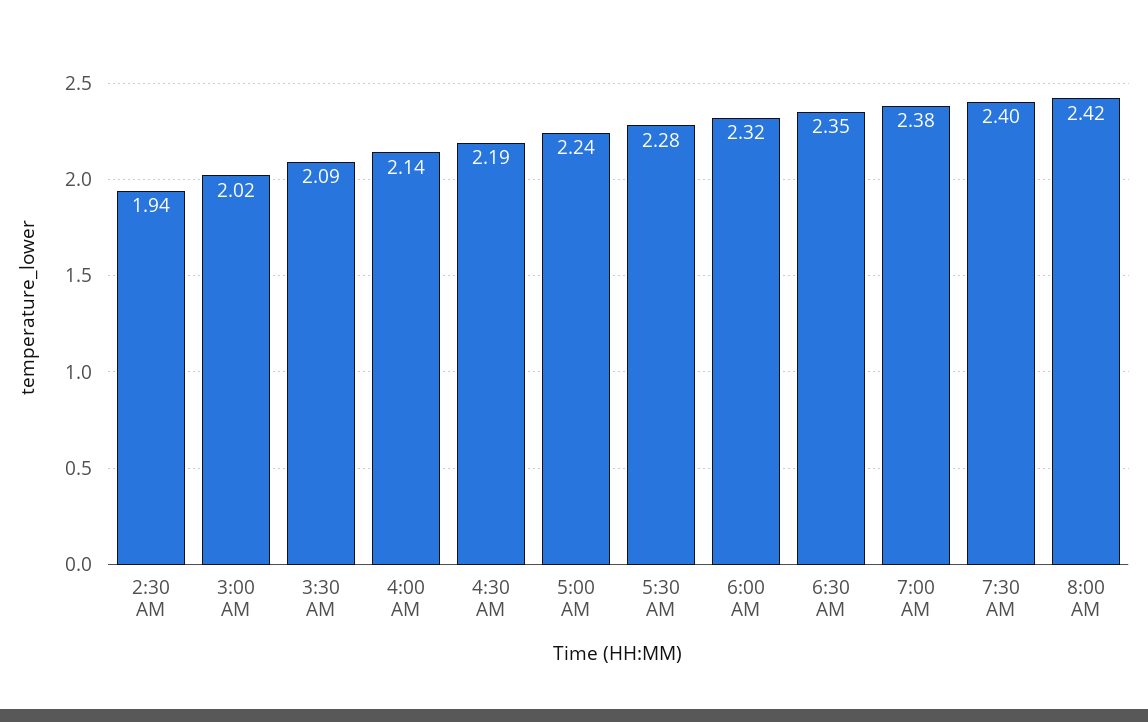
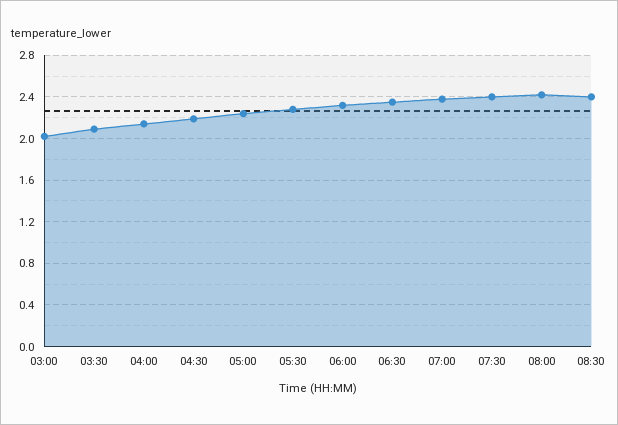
2:30 AM: 1.94 -> none
08:30: none -> 2.4

